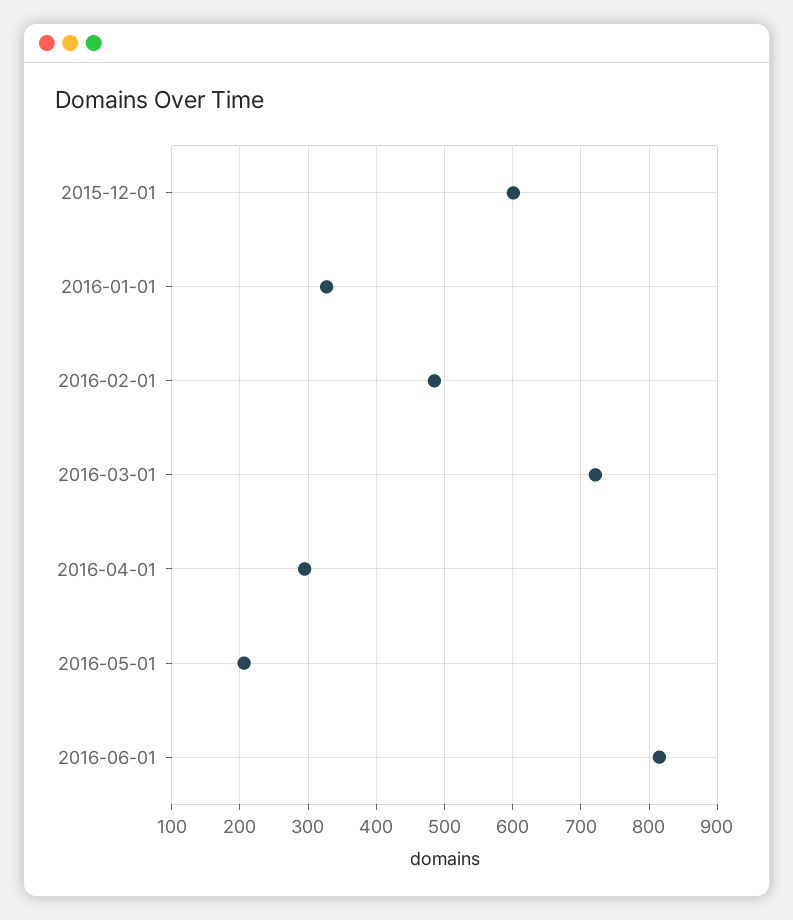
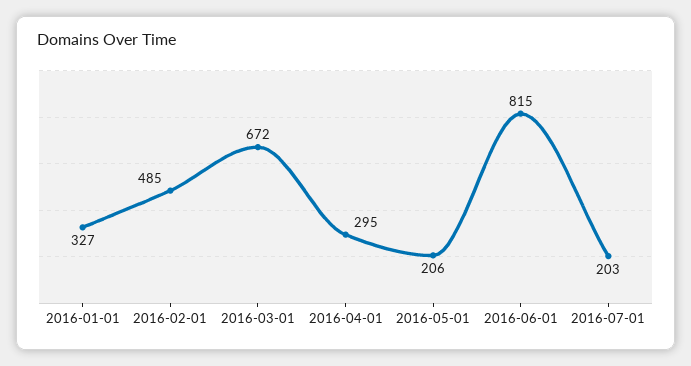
2015-12-01: 600 -> none
2016-03-01: 720 -> 672
2016-07-01: none -> 203

